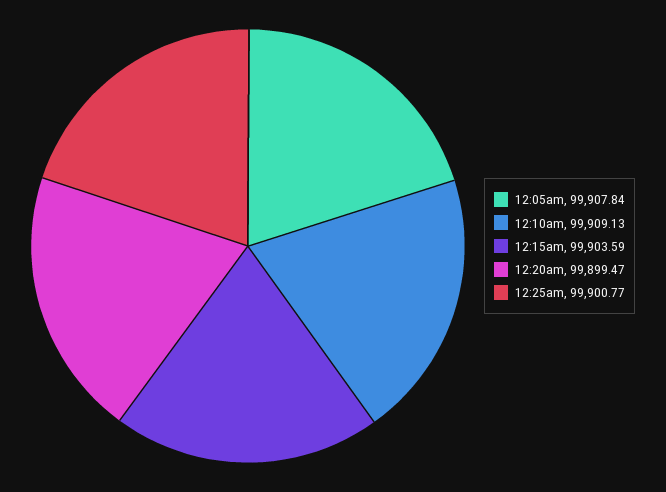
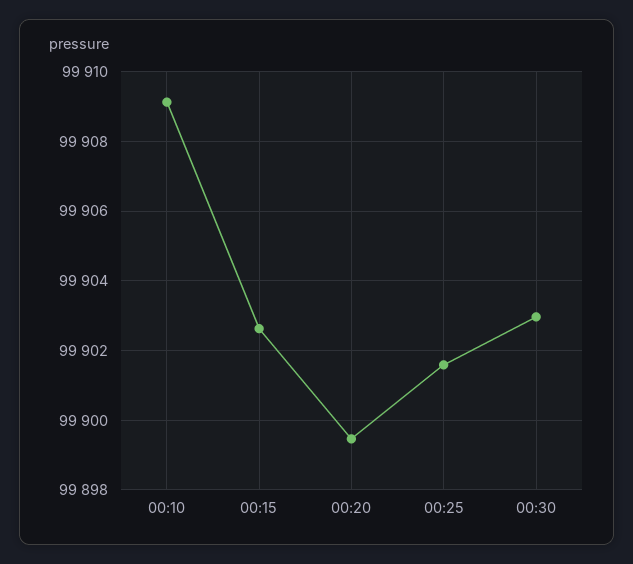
12:05am: 99907.84 -> none
12:15am: 99903.59 -> 99902.6
12:25am: 99900.77 -> 99901.6
00:30: none -> 99903

